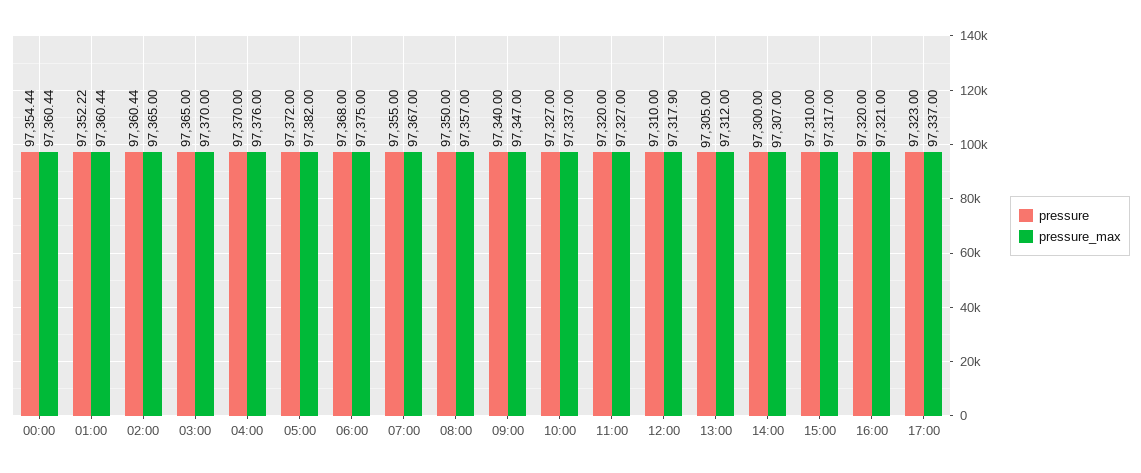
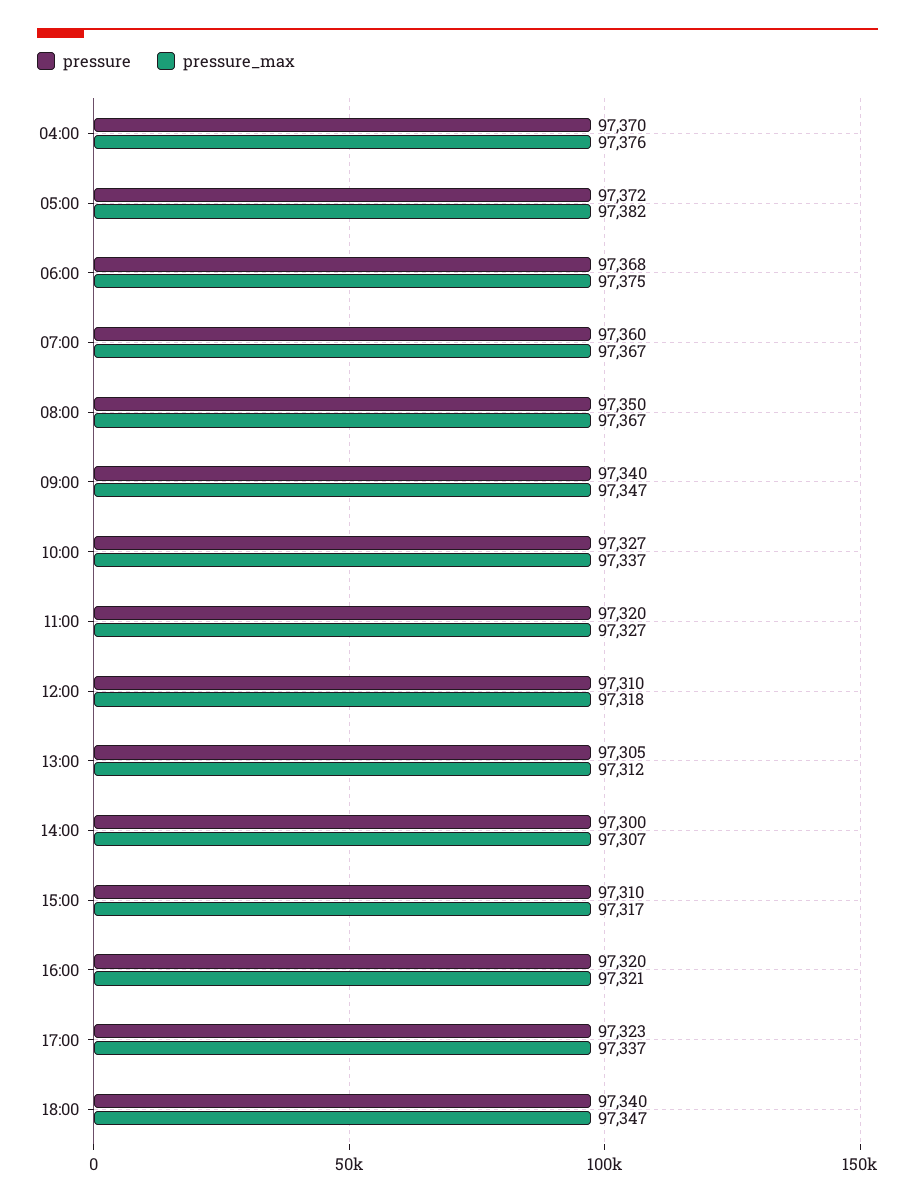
pressure, 00:00: 97354.44 -> none
pressure_max, 00:00: 97360.44 -> none
pressure, 01:00: 97352.22 -> none
pressure_max, 01:00: 97360.44 -> none
pressure, 02:00: 97360.44 -> none
pressure_max, 02:00: 97365 -> none
pressure, 03:00: 97365 -> none
pressure_max, 03:00: 97370 -> none
pressure, 07:00: 97355 -> 97360
pressure_max, 08:00: 97357 -> 97367
pressure, 18:00: none -> 97340
pressure_max, 18:00: none -> 97347

